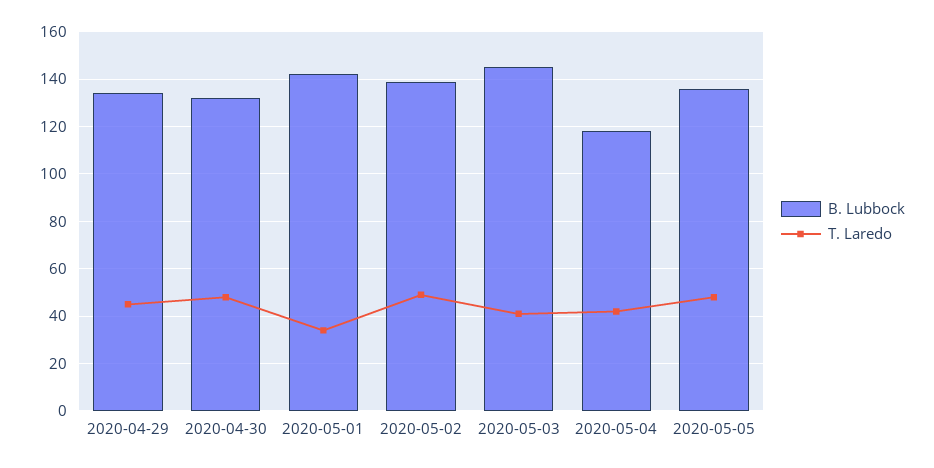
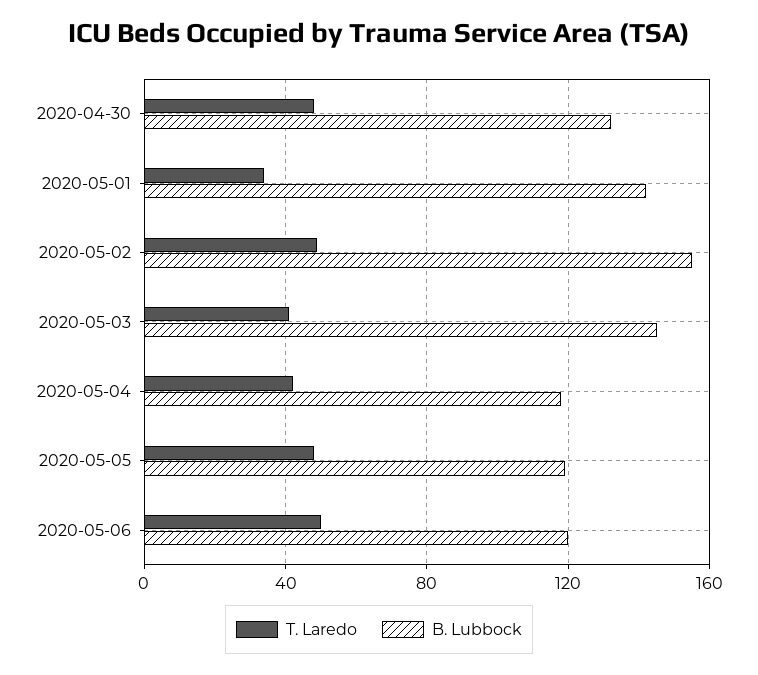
B. Lubbock, 2020-04-29: 135 -> none
T. Laredo, 2020-04-29: 45 -> none
B. Lubbock, 2020-05-02: 140 -> 155
B. Lubbock, 2020-05-05: 135 -> 120
T. Laredo, 2020-05-06: none -> 50
B. Lubbock, 2020-05-06: none -> 120

